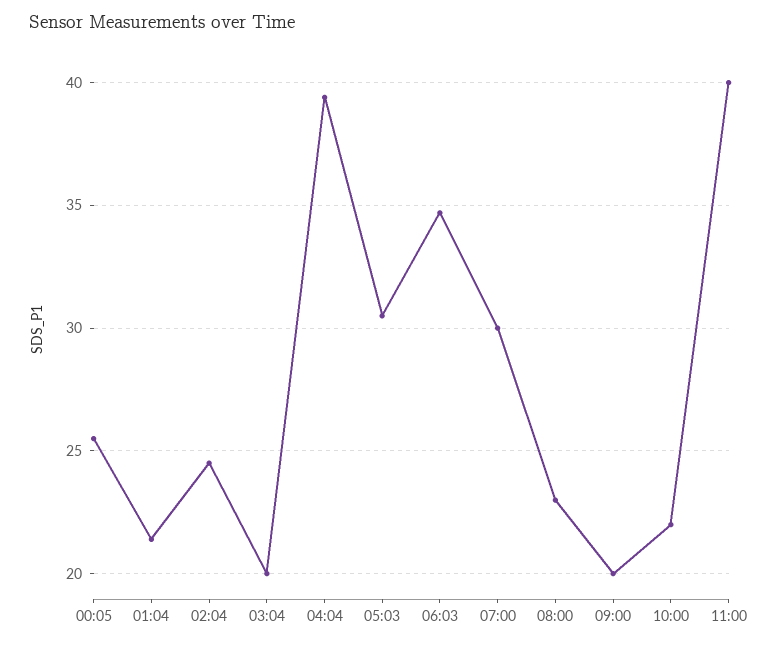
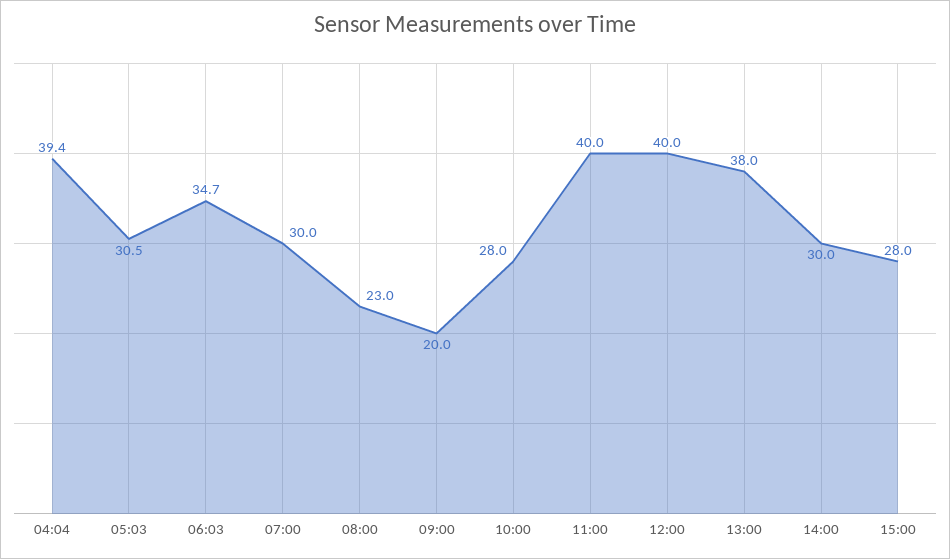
00:05: 25.5 -> none
01:04: 21.5 -> none
02:04: 24.5 -> none
03:04: 20 -> none
10:00: 22 -> 28
12:00: none -> 40
13:00: none -> 38
14:00: none -> 30
15:00: none -> 28

